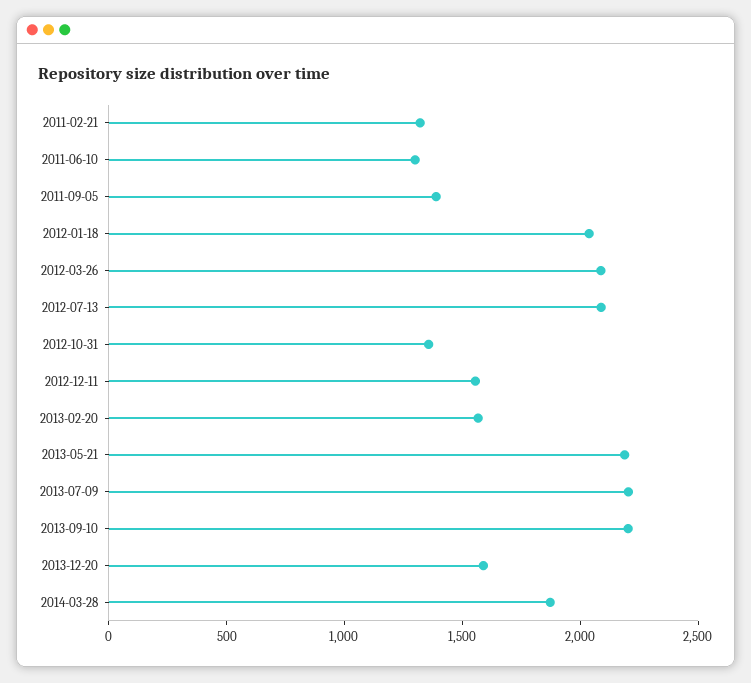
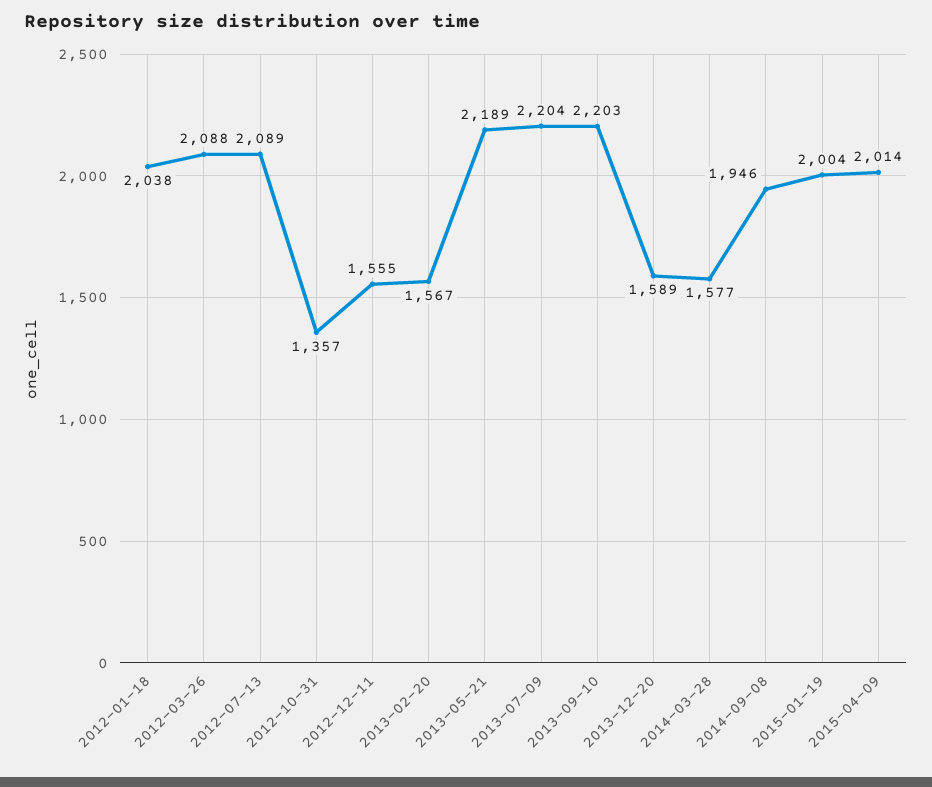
2011-02-21: 1300 -> none
2011-06-10: 1300 -> none
2011-09-05: 1400 -> none
2014-03-28: 1900 -> 1577
2014-09-08: none -> 1946
2015-01-19: none -> 2004
2015-04-09: none -> 2014

